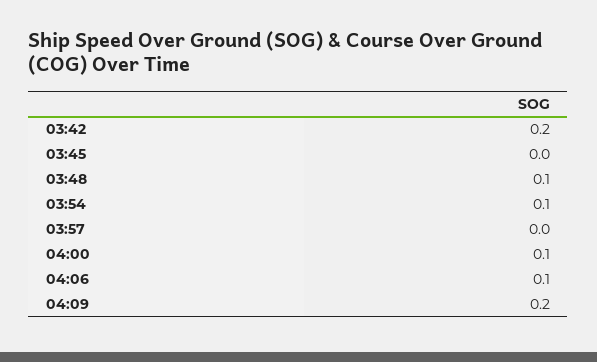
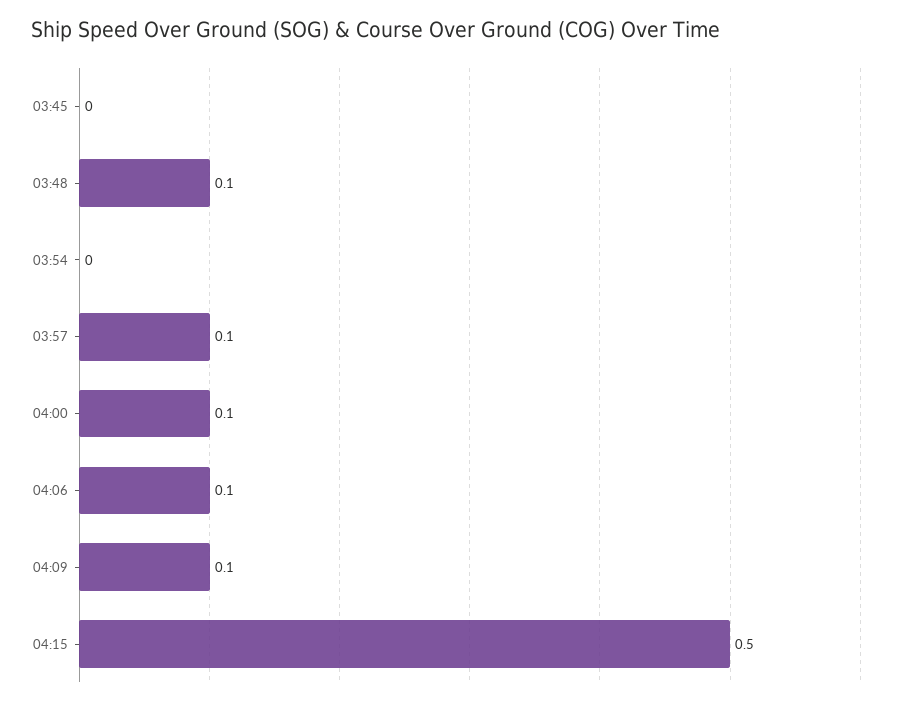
03:42: 0.2 -> none
03:54: 0.1 -> 0
03:57: 0 -> 0.1
04:09: 0.2 -> 0.1
04:15: none -> 0.5

